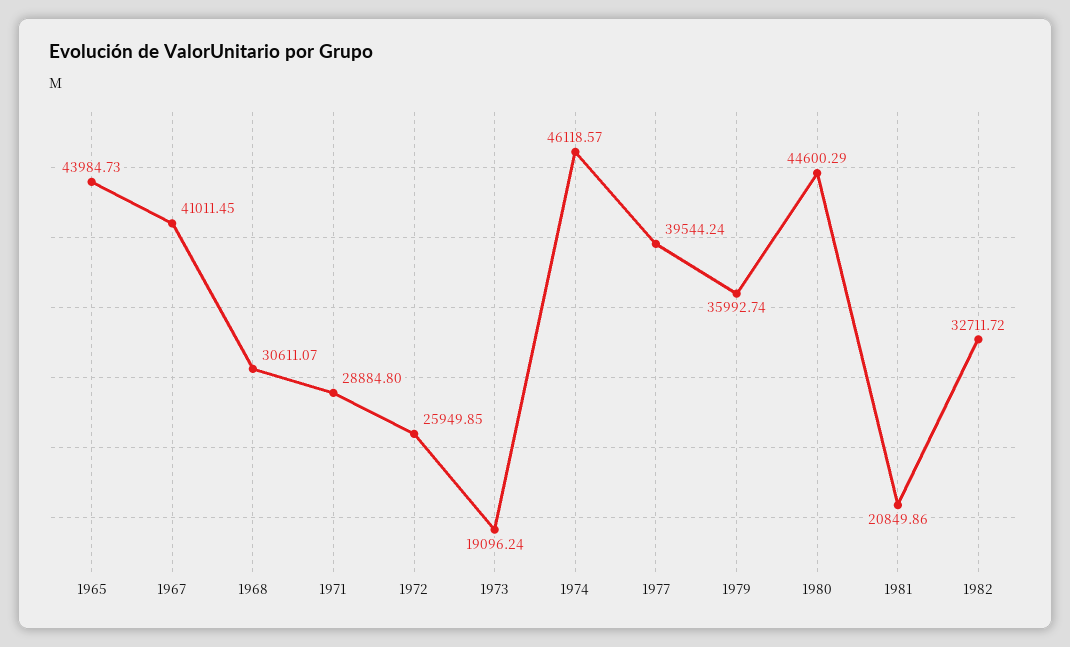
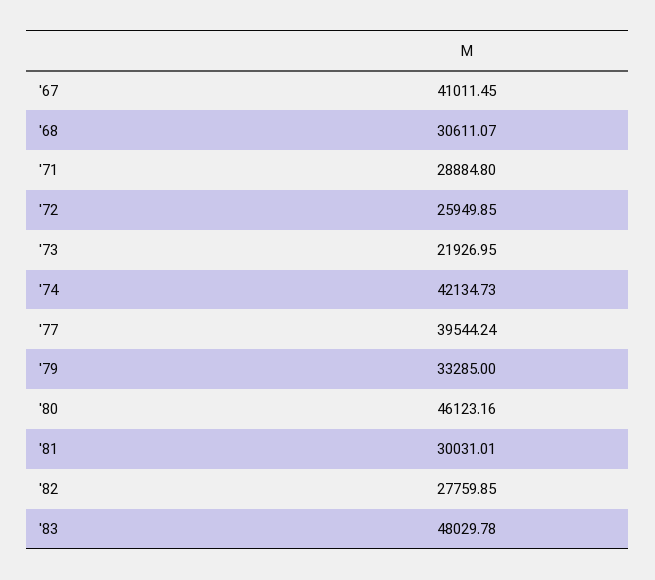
1965: 43984.73 -> none
1973: 19096.24 -> 21926.95
1974: 46118.57 -> 42134.73
1979: 35992.74 -> 33285
1980: 44600.29 -> 46123.16
1981: 20849.86 -> 30031.01
1982: 32711.72 -> 27759.85
'83: none -> 48029.78

